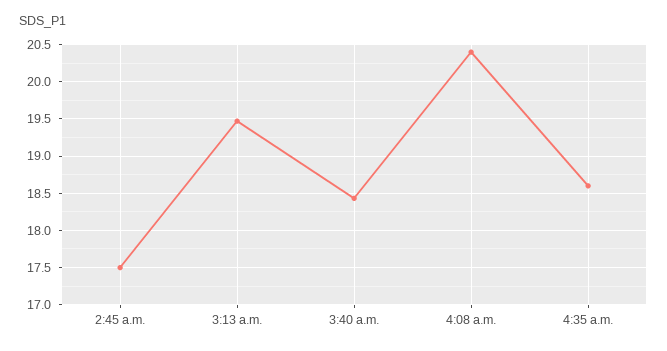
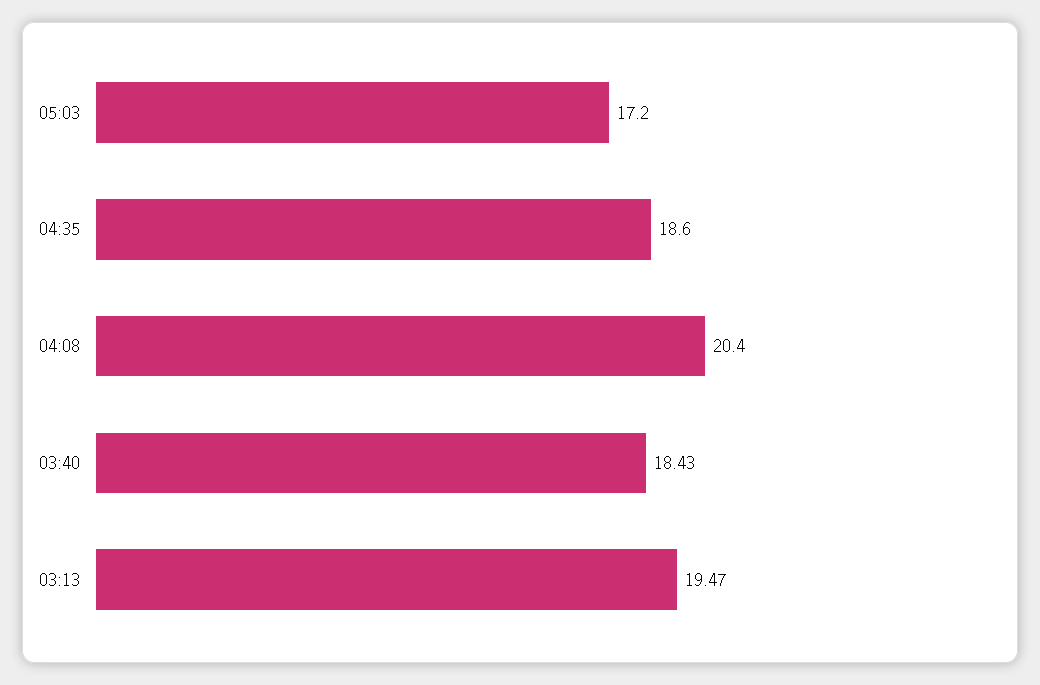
2:45 a.m.: 17.5 -> none
05:03: none -> 17.2

